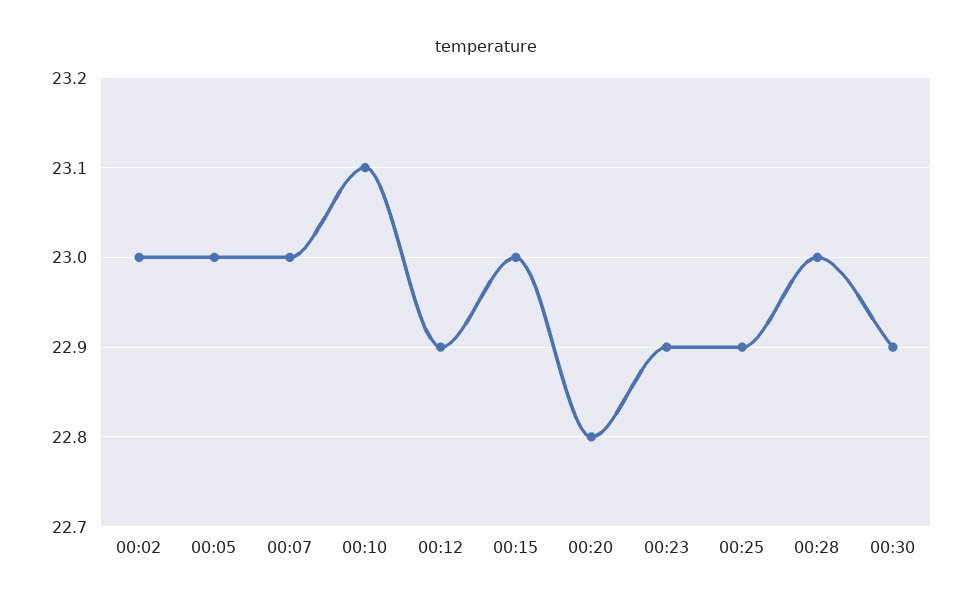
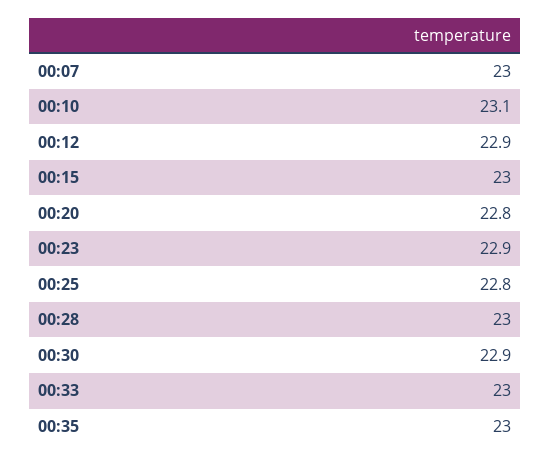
00:02: 23 -> none
00:05: 23 -> none
00:25: 22.9 -> 22.8
00:33: none -> 23
00:35: none -> 23

